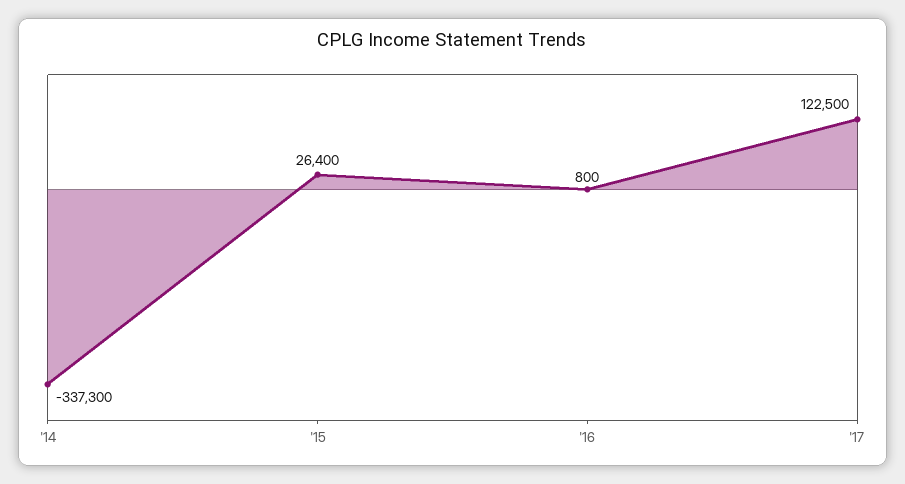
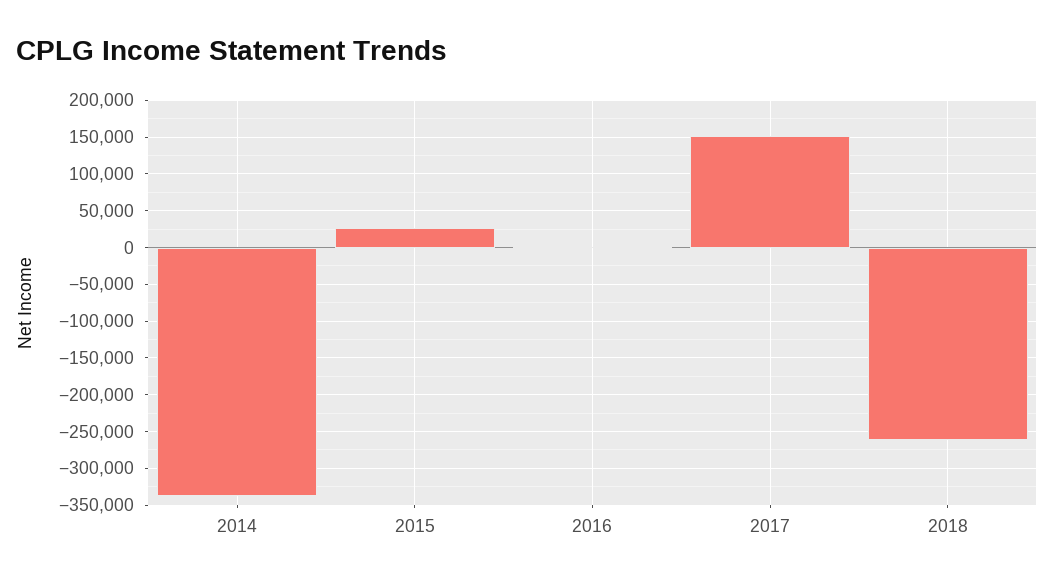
'17: 122500 -> 150000
2018: none -> -260000

